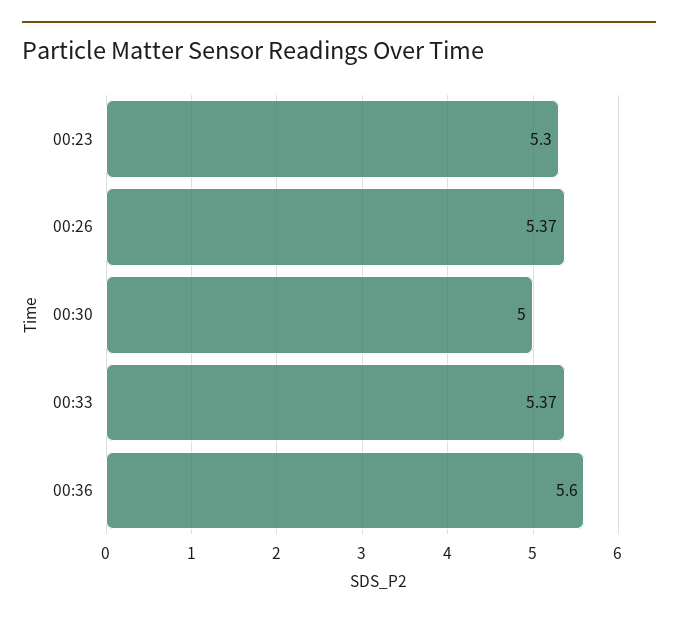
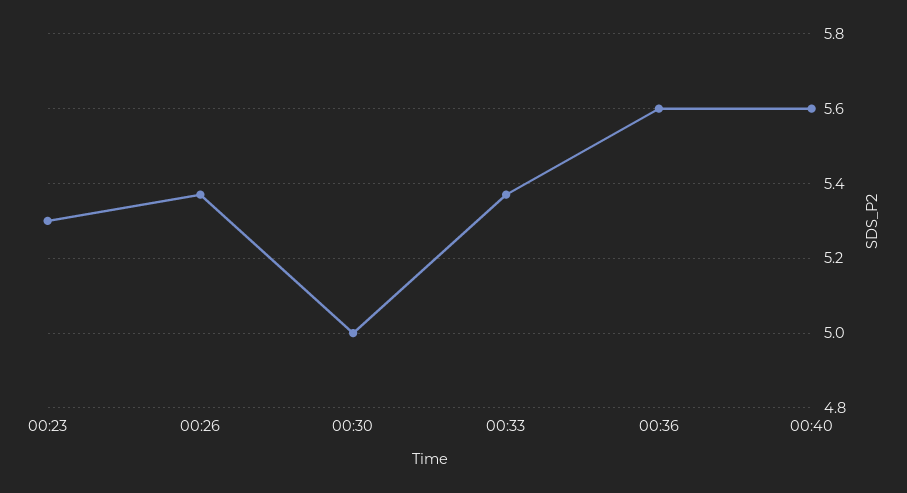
00:40: none -> 5.6

